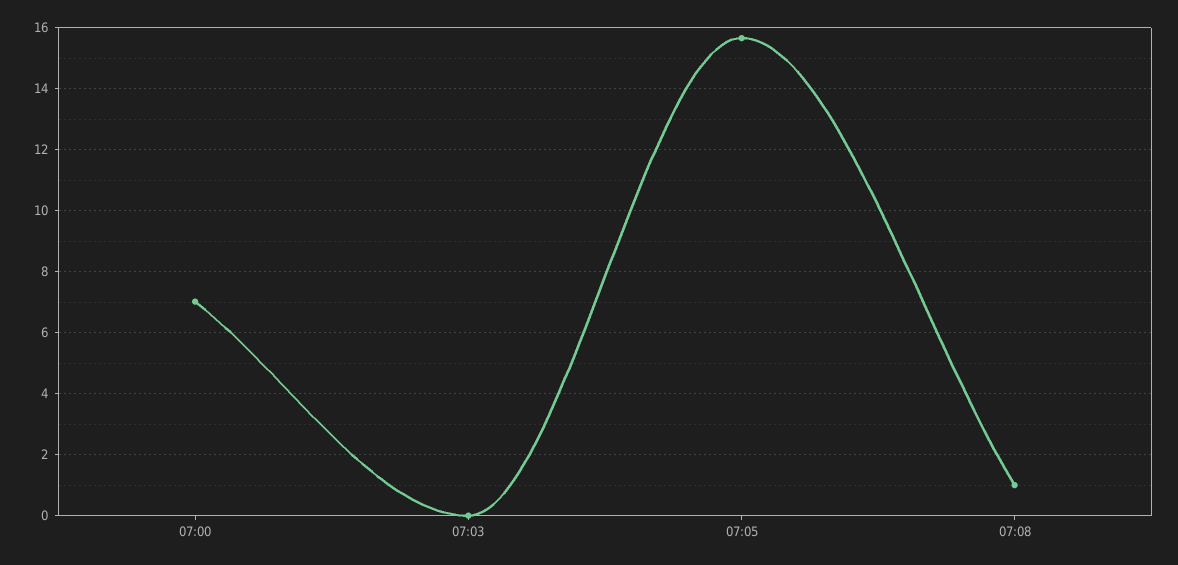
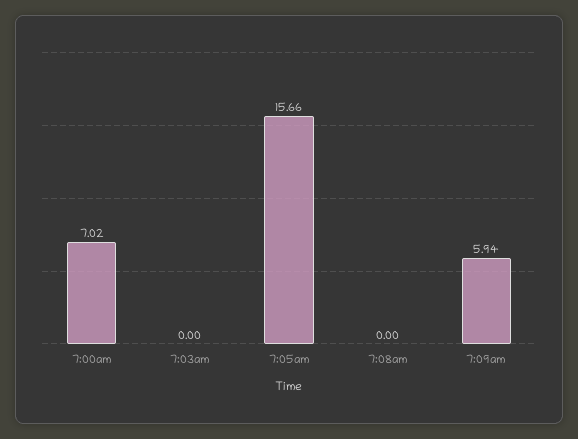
07:08: 1 -> 0
7:09am: none -> 5.94

